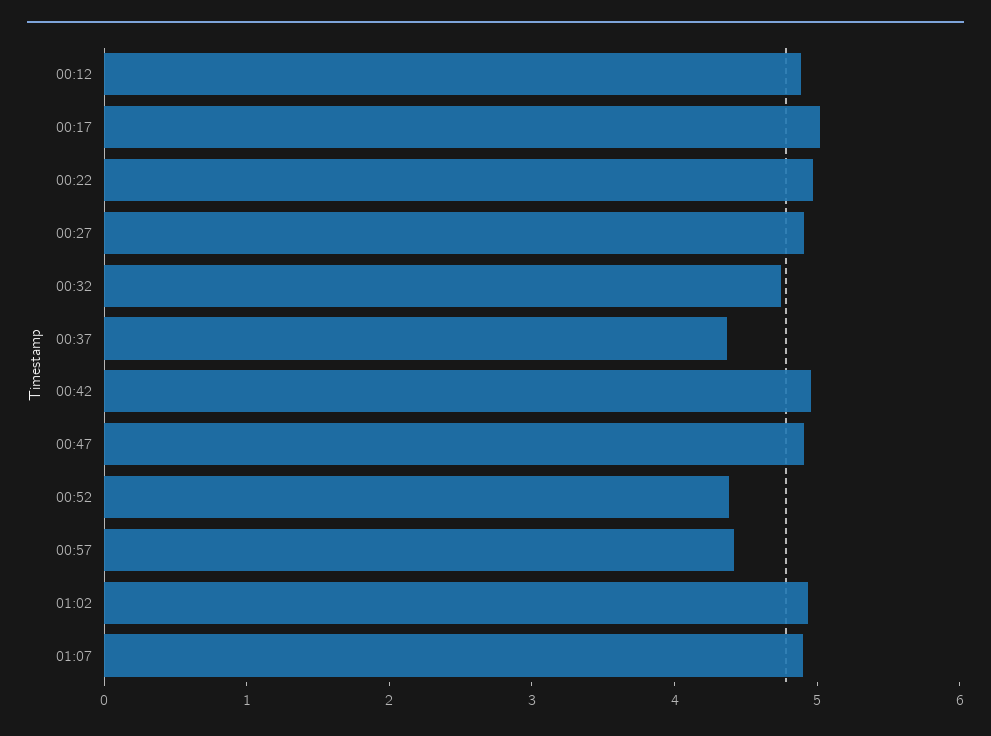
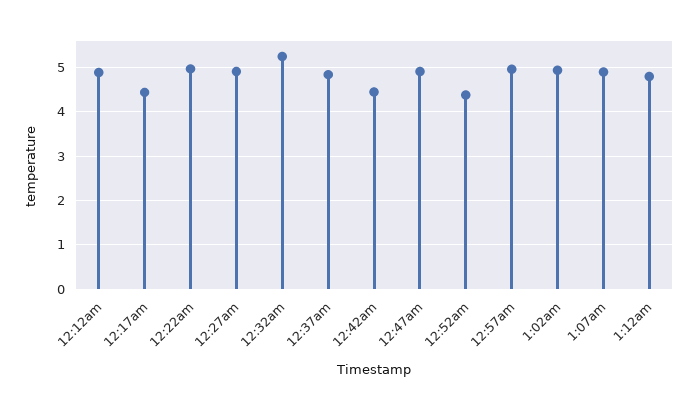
00:17: 5 -> 4.4
00:32: 4.8 -> 5.2
00:37: 4.4 -> 4.8
00:42: 5 -> 4.4
00:57: 4.4 -> 5
1:12am: none -> 4.8

